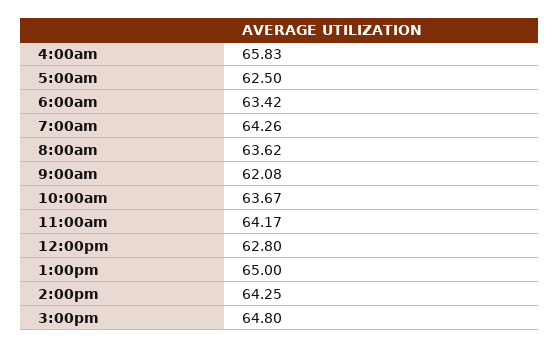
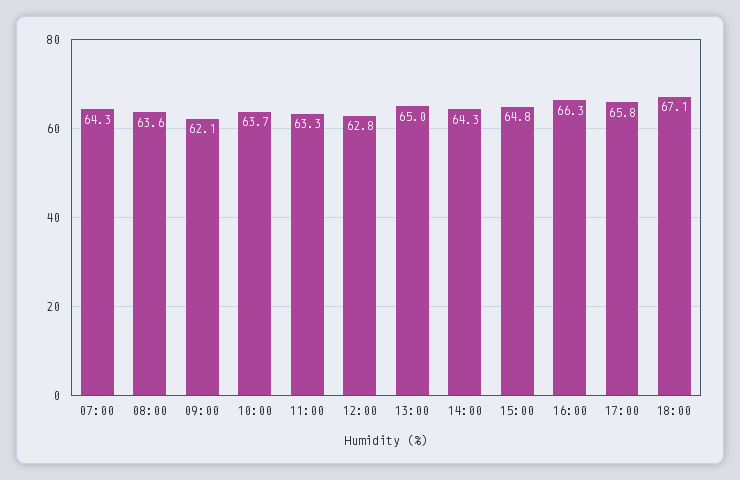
4:00am: 65.83 -> none
5:00am: 62.5 -> none
6:00am: 63.42 -> none
11:00am: 64.17 -> 63.3
16:00: none -> 66.3
17:00: none -> 65.8
18:00: none -> 67.1

